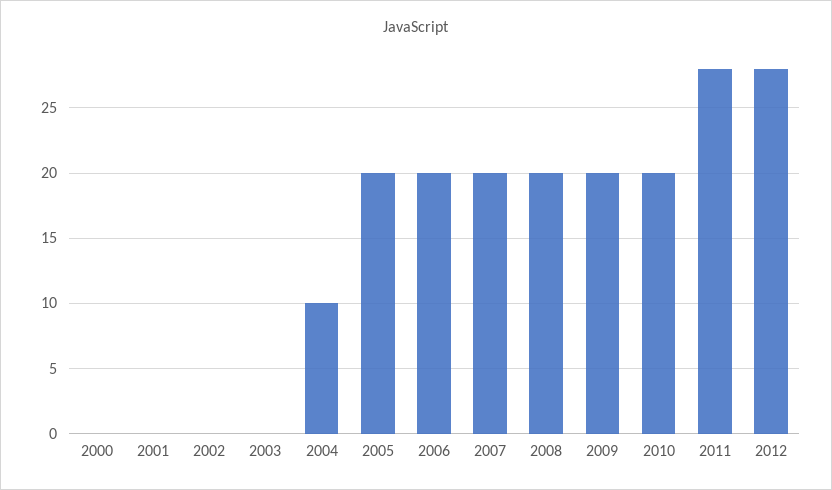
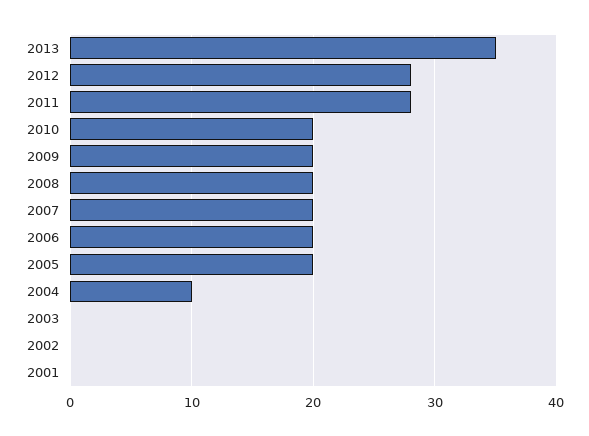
2000: 0 -> none
2013: none -> 35

